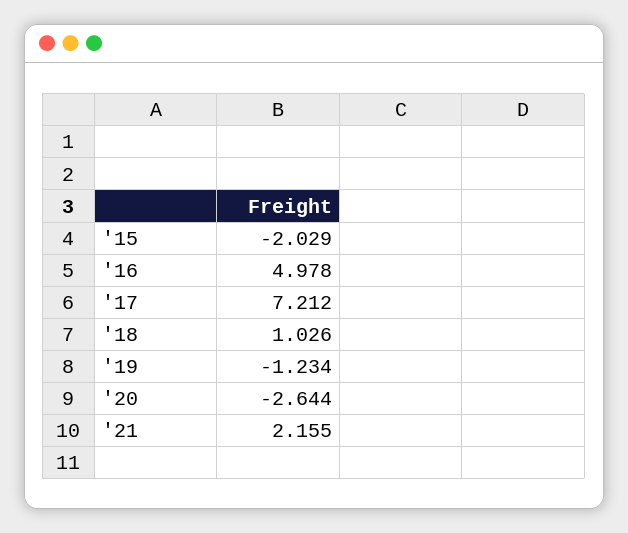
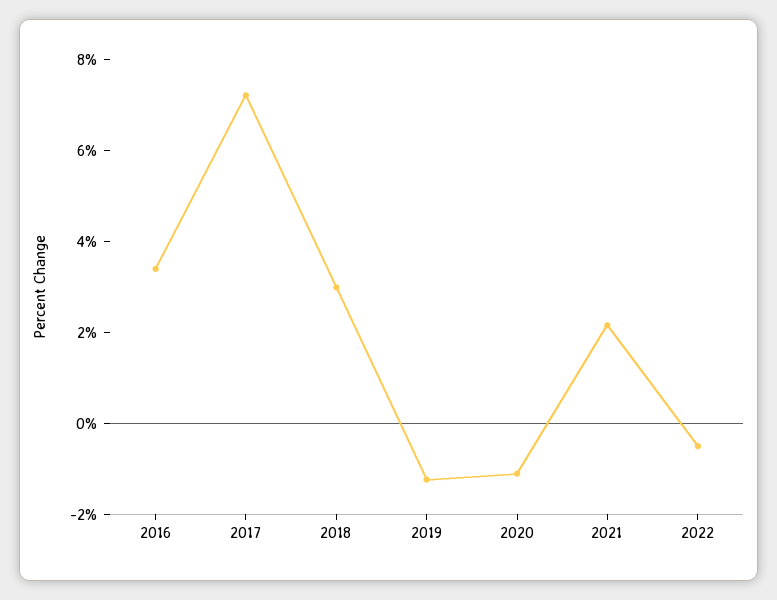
'15: -2.029 -> none
'16: 4.978 -> 3.5
'18: 1.026 -> 3
'20: -2.644 -> -1
2022: none -> -0.5

